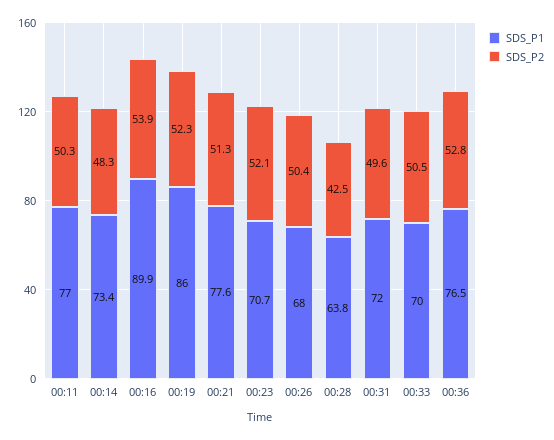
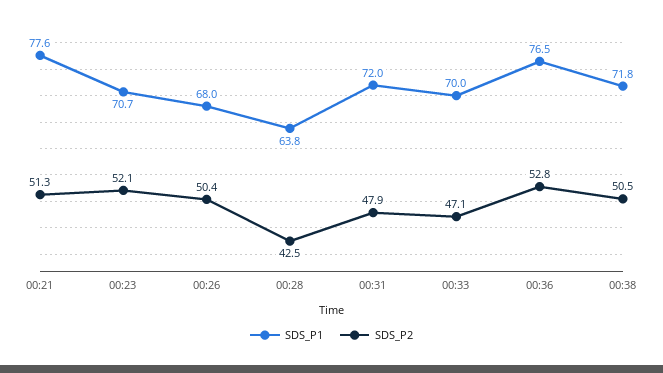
SDS_P1, 00:11: 77 -> none
SDS_P2, 00:11: 50.3 -> none
SDS_P1, 00:14: 73.4 -> none
SDS_P2, 00:14: 48.3 -> none
SDS_P1, 00:16: 89.9 -> none
SDS_P2, 00:16: 53.9 -> none
SDS_P1, 00:19: 86 -> none
SDS_P2, 00:19: 52.3 -> none
SDS_P2, 00:31: 49.6 -> 47.9
SDS_P2, 00:33: 50.5 -> 47.1
SDS_P1, 00:38: none -> 71.8
SDS_P2, 00:38: none -> 50.5

